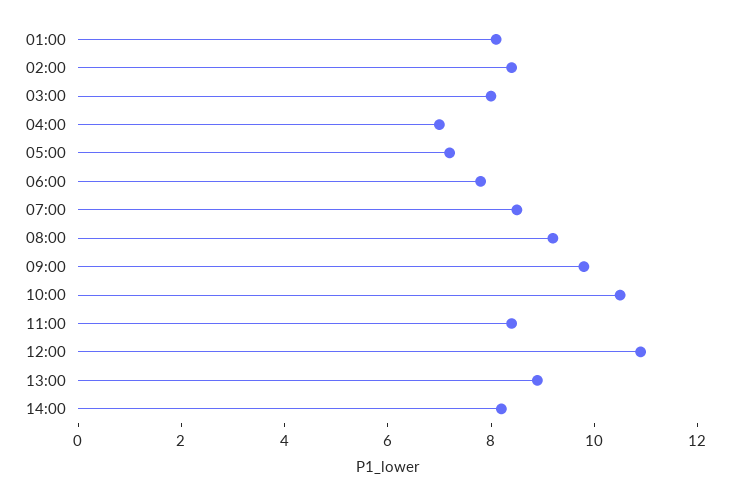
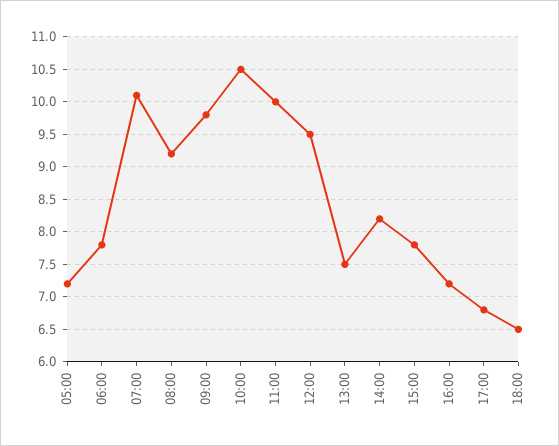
01:00: 8 -> none
02:00: 8.5 -> none
03:00: 8 -> none
04:00: 7 -> none
07:00: 8.5 -> 10.1
11:00: 8.5 -> 10
12:00: 11 -> 9.5
13:00: 9 -> 7.5
15:00: none -> 7.8
16:00: none -> 7.2
17:00: none -> 6.8
18:00: none -> 6.5

